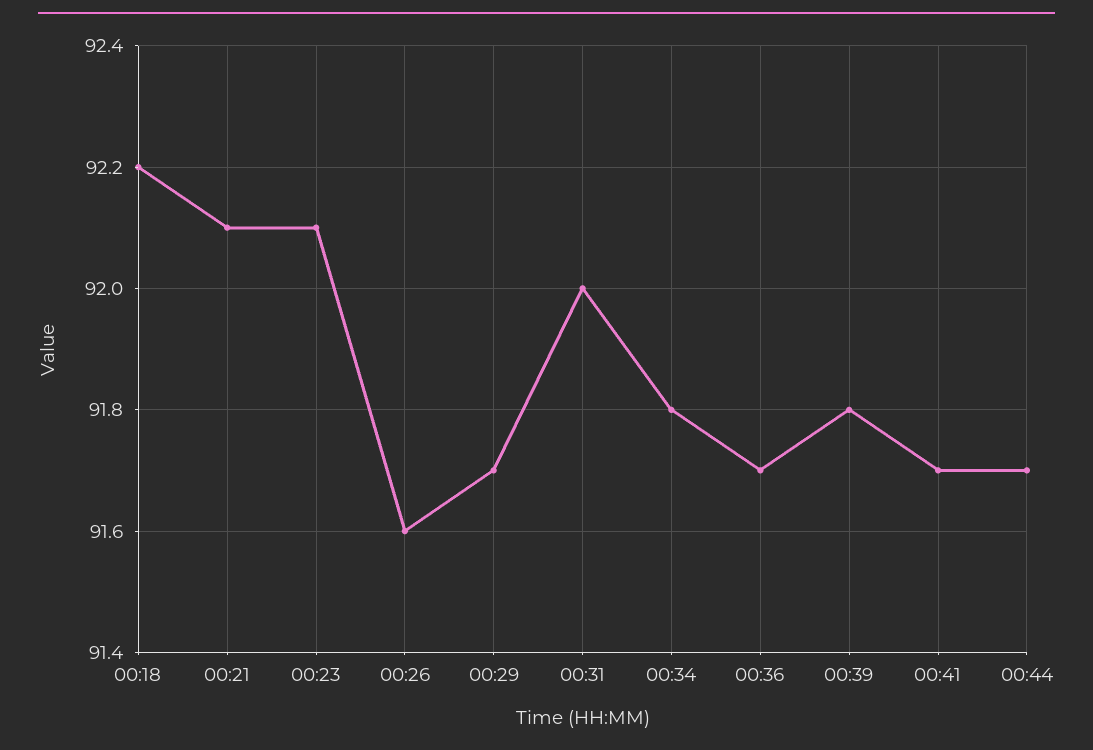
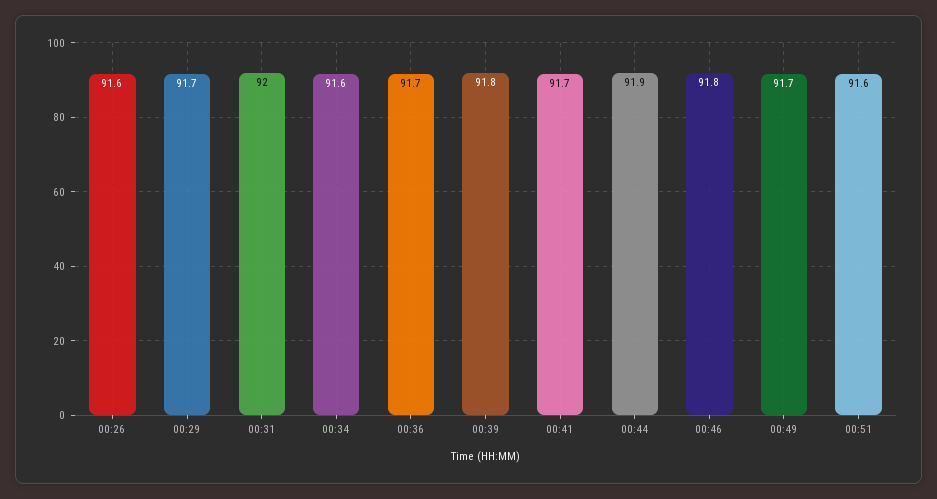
00:18: 92.2 -> none
00:21: 92.1 -> none
00:23: 92.1 -> none
00:34: 91.8 -> 91.6
00:44: 91.7 -> 91.9
00:46: none -> 91.8
00:49: none -> 91.7
00:51: none -> 91.6

